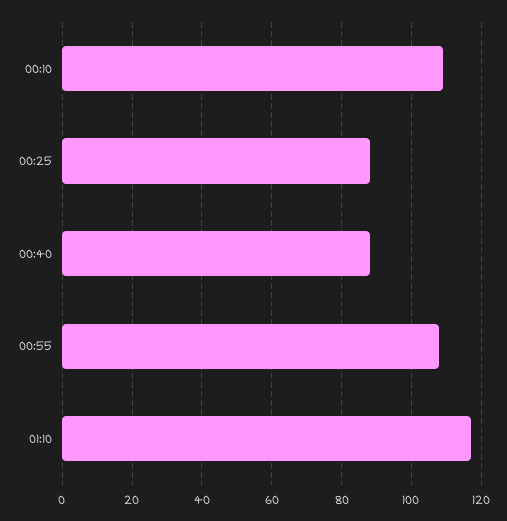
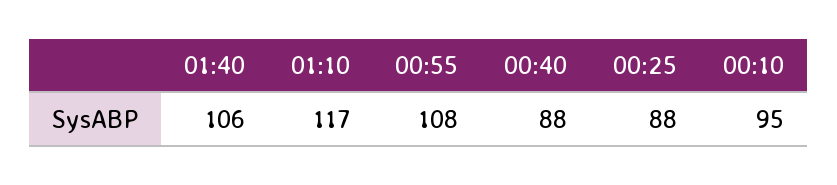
00:10: 110 -> 95
01:40: none -> 106

